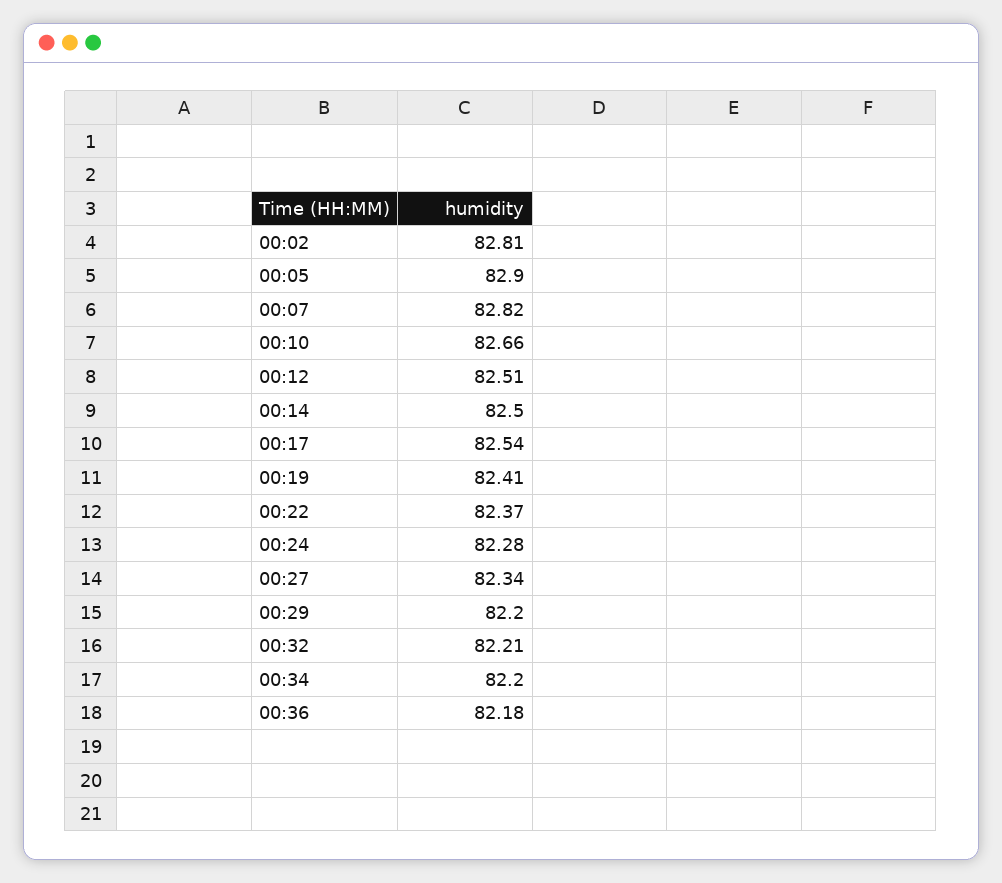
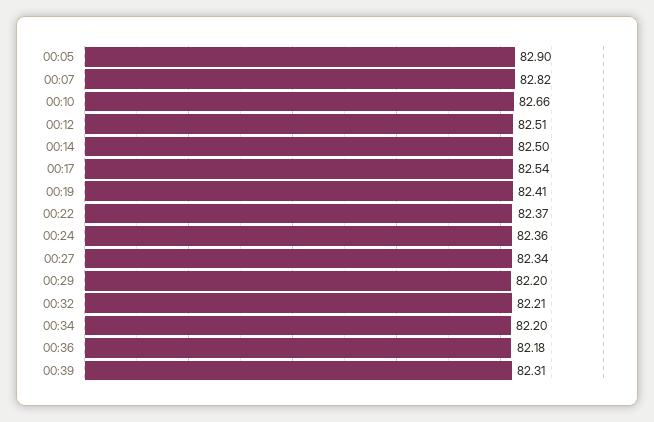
00:02: 82.81 -> none
00:24: 82.28 -> 82.36
00:39: none -> 82.31

